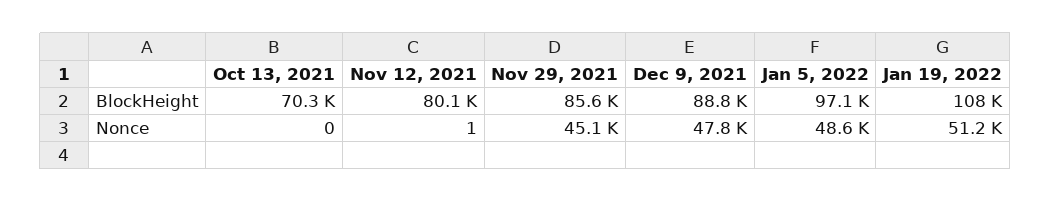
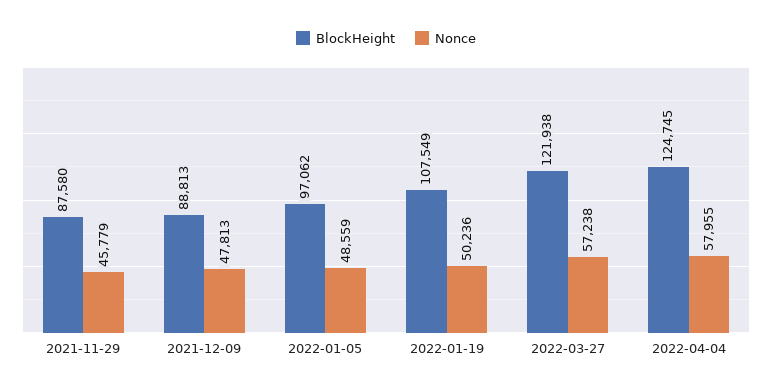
BlockHeight, Oct 13, 2021: 70300 -> none
BlockHeight, Nov 12, 2021: 80100 -> none
BlockHeight, Nov 29, 2021: 85600 -> 87580
Nonce, Oct 13, 2021: 0 -> none
Nonce, Nov 12, 2021: 1 -> none
Nonce, Nov 29, 2021: 45100 -> 45779
Nonce, Jan 19, 2022: 51200 -> 50236
BlockHeight, 2022-03-27: none -> 121938
Nonce, 2022-03-27: none -> 57238
BlockHeight, 2022-04-04: none -> 124745
Nonce, 2022-04-04: none -> 57955

